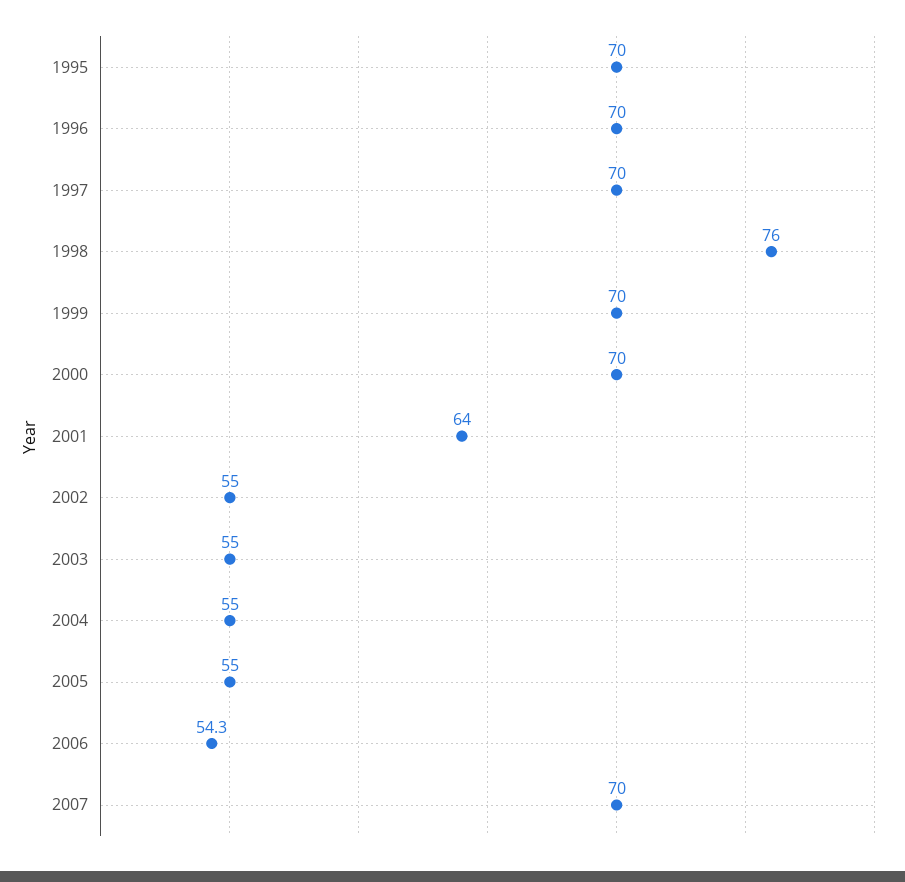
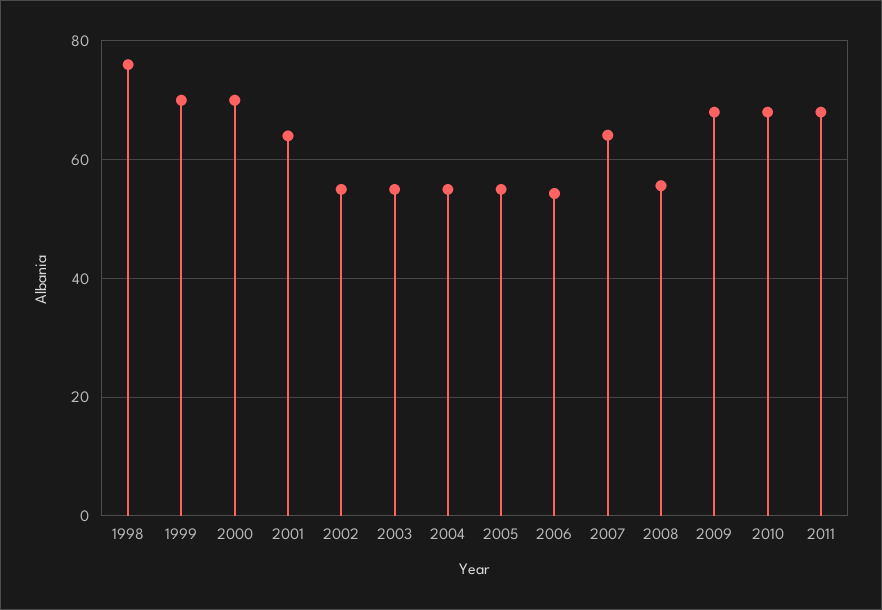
1995: 70 -> none
1996: 70 -> none
1997: 70 -> none
2007: 70 -> 64
2008: none -> 56
2009: none -> 68
2010: none -> 68
2011: none -> 68

